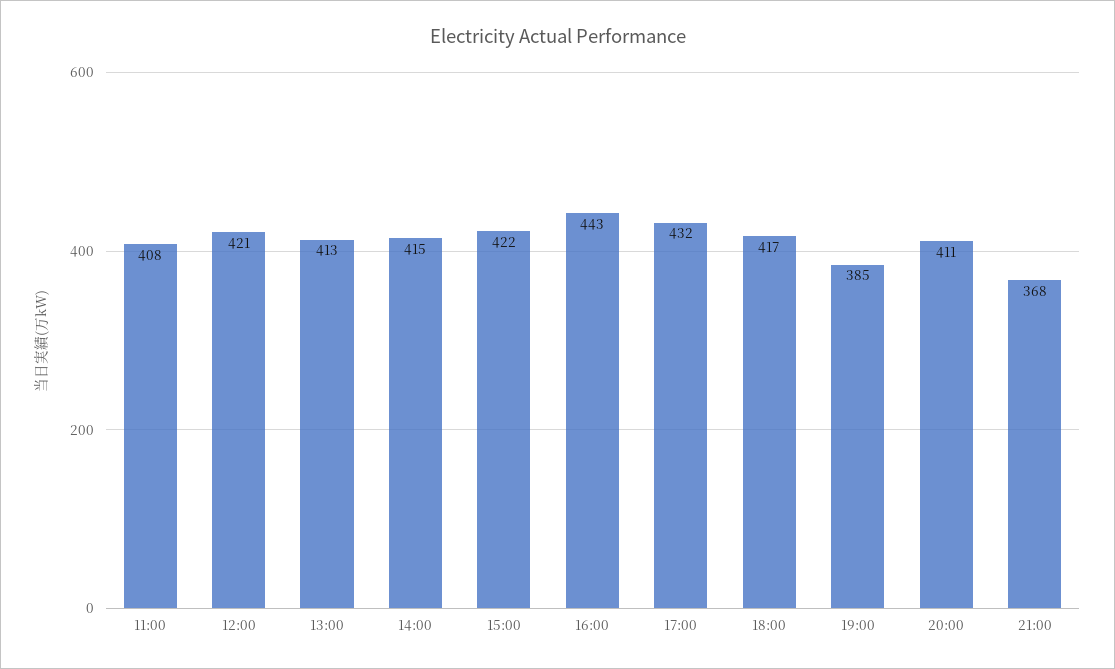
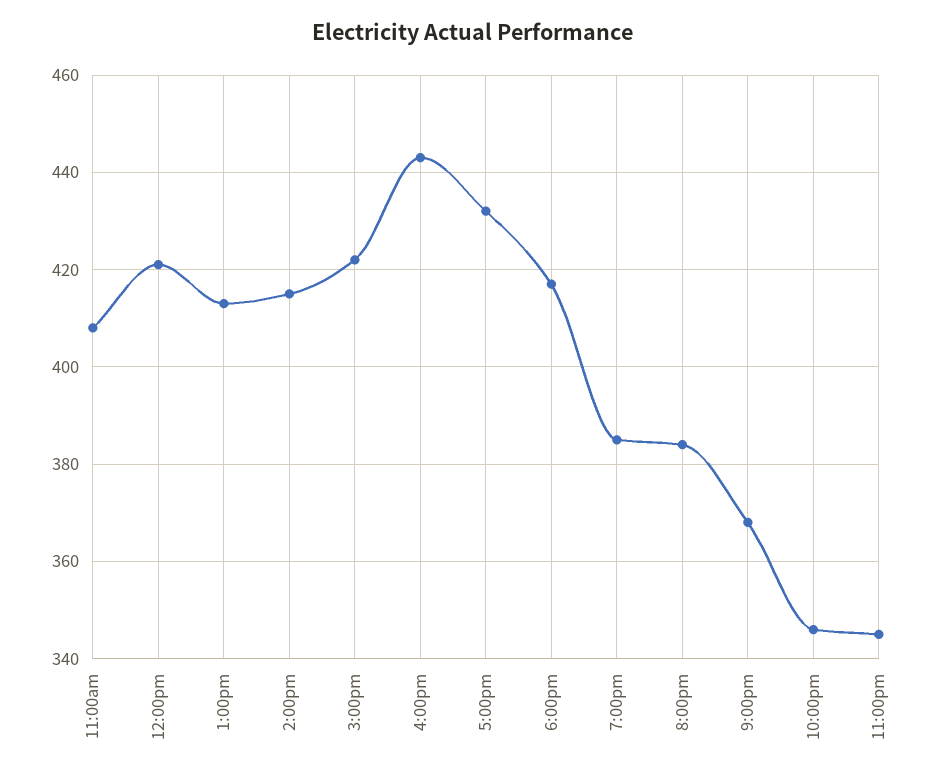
20:00: 411 -> 385
10:00pm: none -> 345
11:00pm: none -> 345

